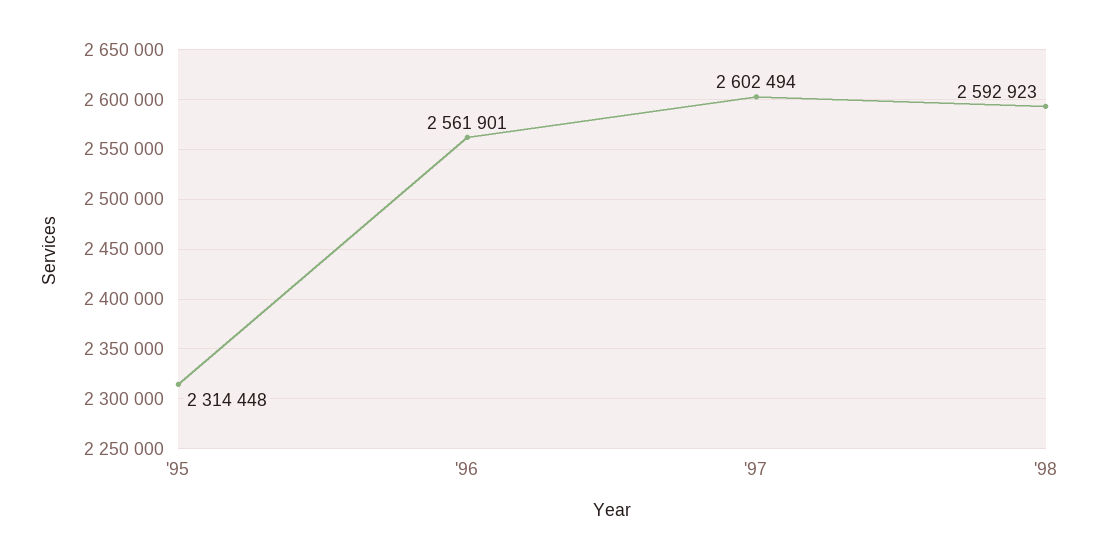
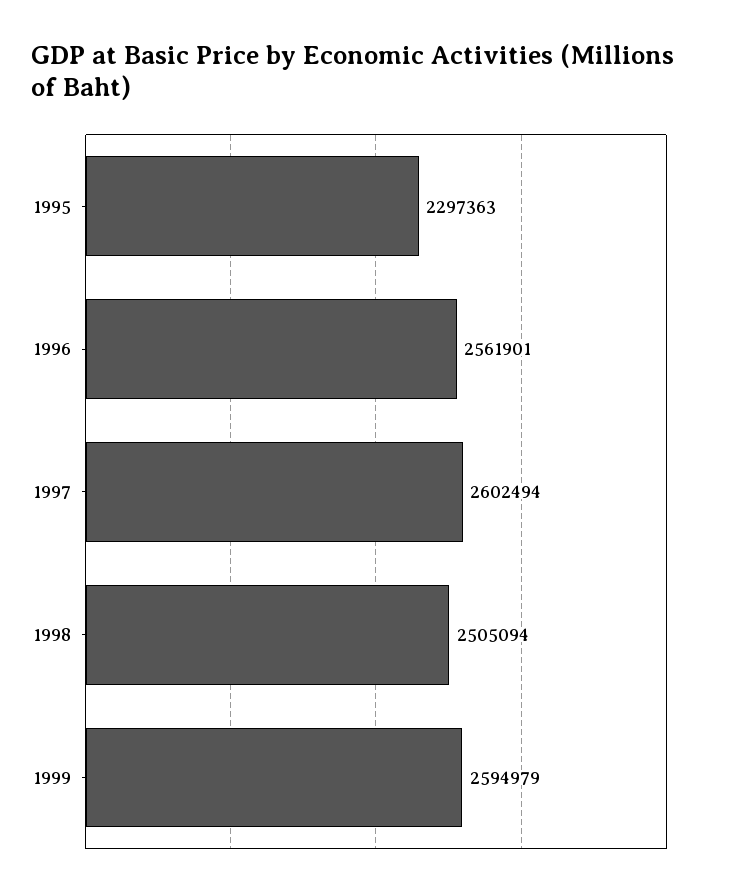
'95: 2314448 -> 2297363
'98: 2592923 -> 2505094
1999: none -> 2594979

